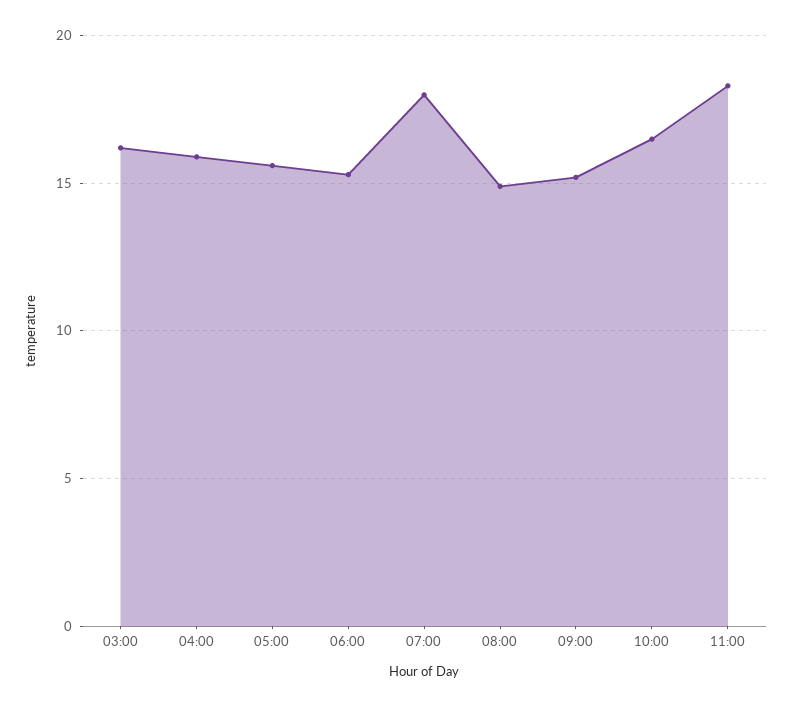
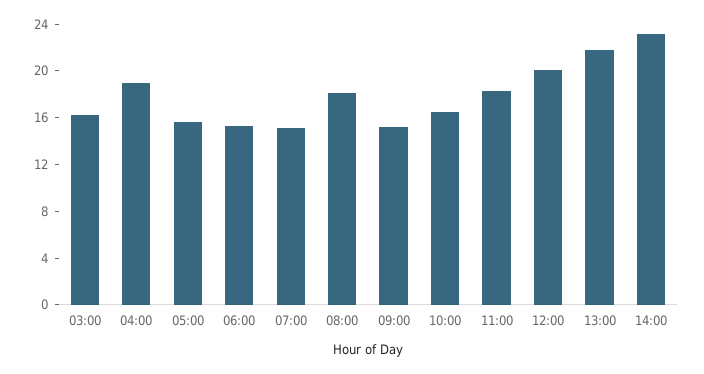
04:00: 16 -> 19
07:00: 18 -> 15
08:00: 15 -> 18
12:00: none -> 20
13:00: none -> 22
14:00: none -> 23

